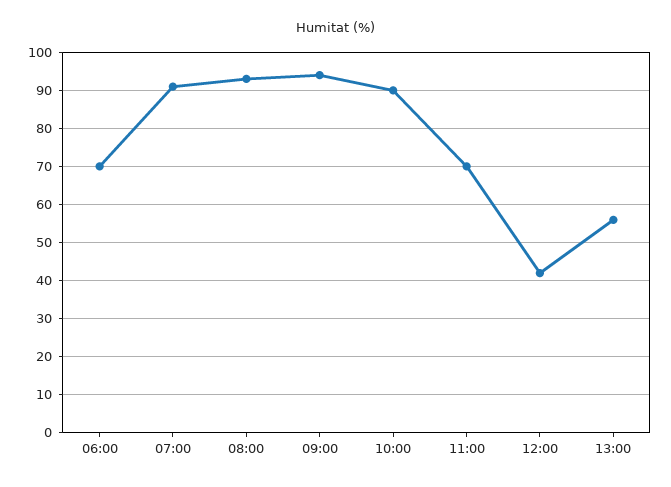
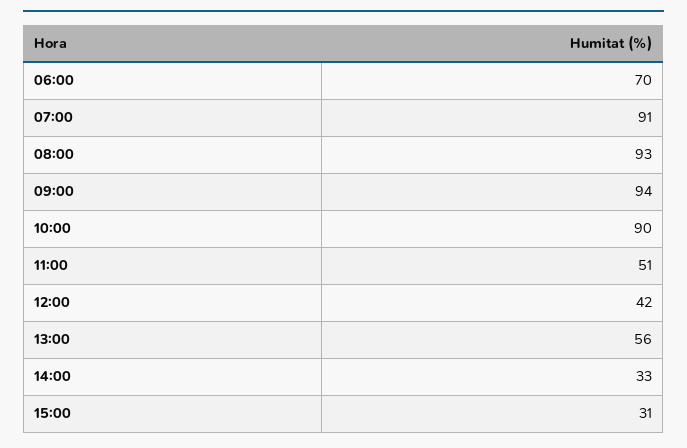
11:00: 70 -> 51
14:00: none -> 33
15:00: none -> 31

